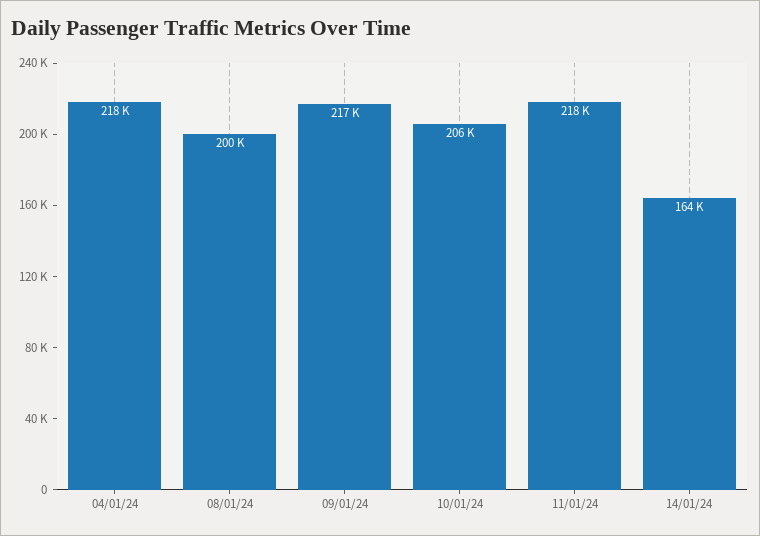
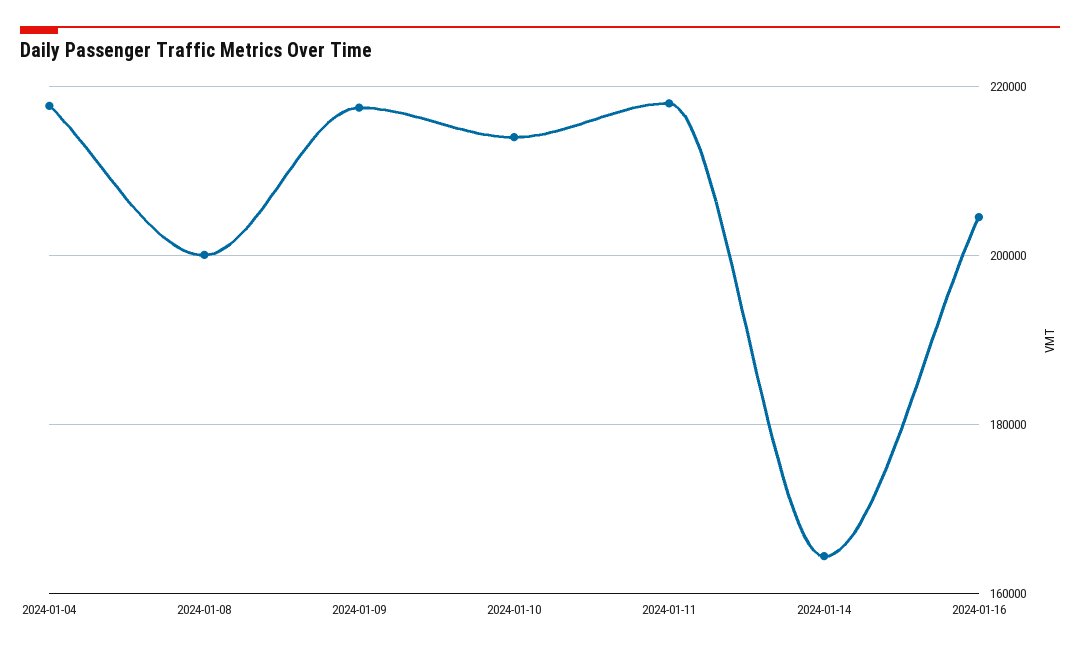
10/01/24: 206000 -> 214000
2024-01-16: none -> 204000

